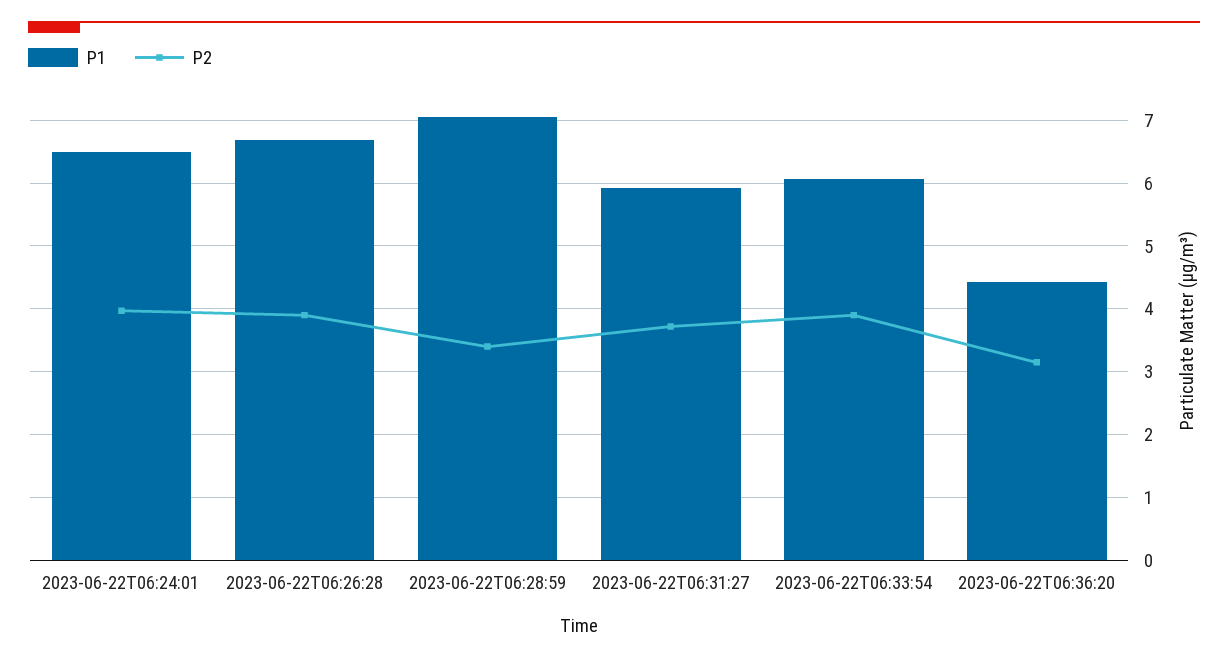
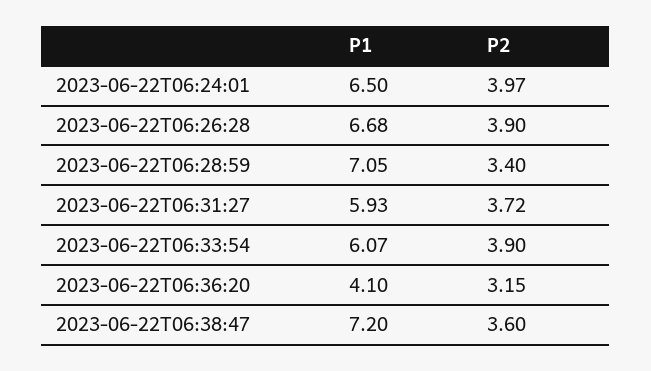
P1, 2023-06-22T06:36:20: 4.4 -> 4.1
P1, 2023-06-22T06:38:47: none -> 7.2
P2, 2023-06-22T06:38:47: none -> 3.6

